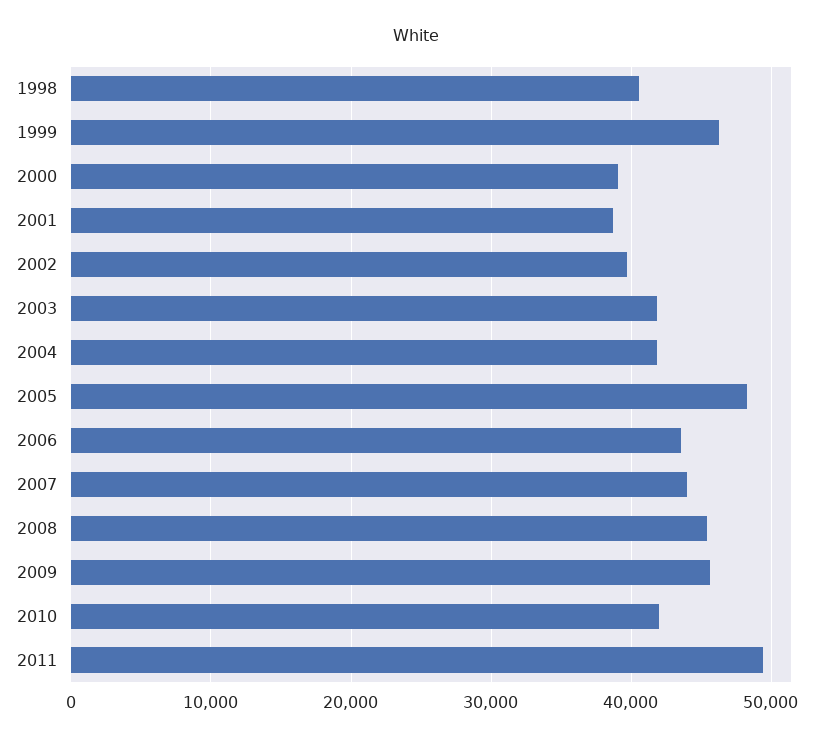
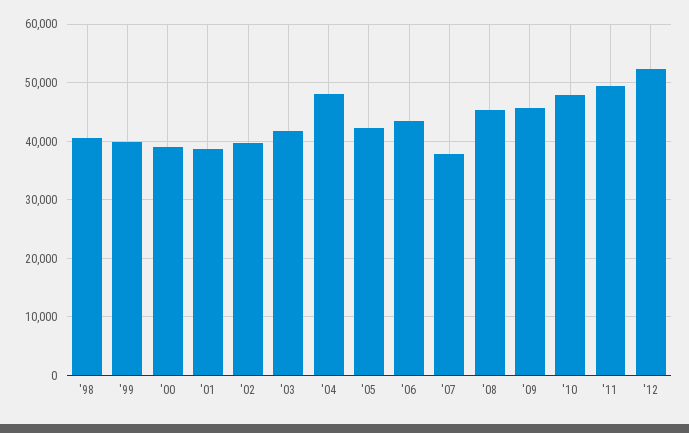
1999: 46000 -> 40000
2004: 42000 -> 48000
2005: 48000 -> 42000
2007: 44000 -> 38000
2010: 42000 -> 48000
'12: none -> 52000

